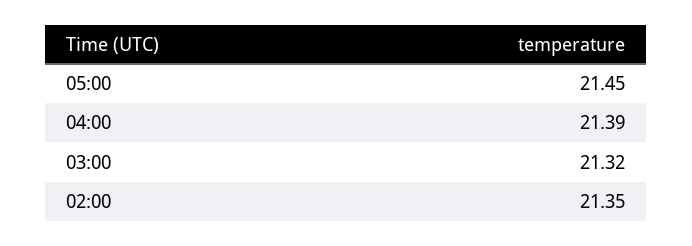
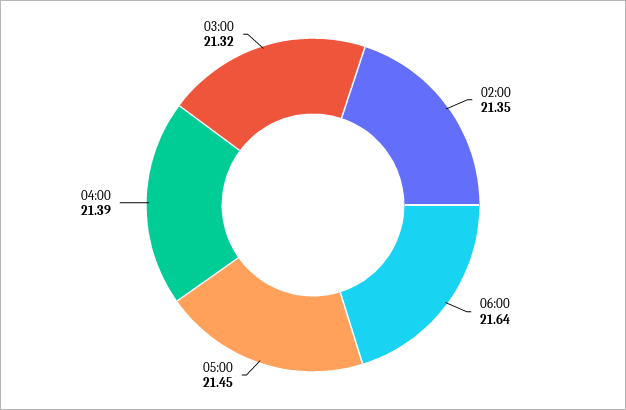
06:00: none -> 21.64

